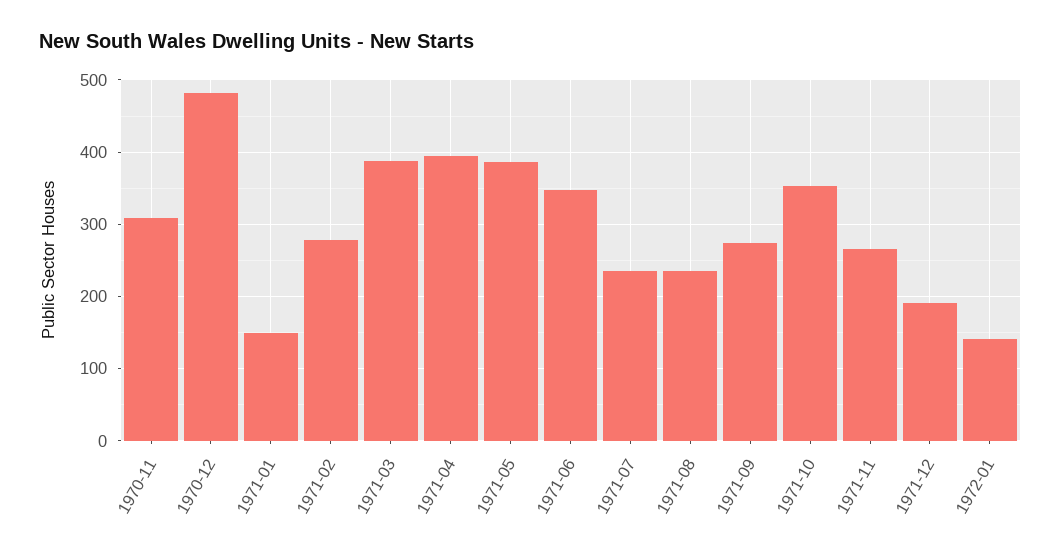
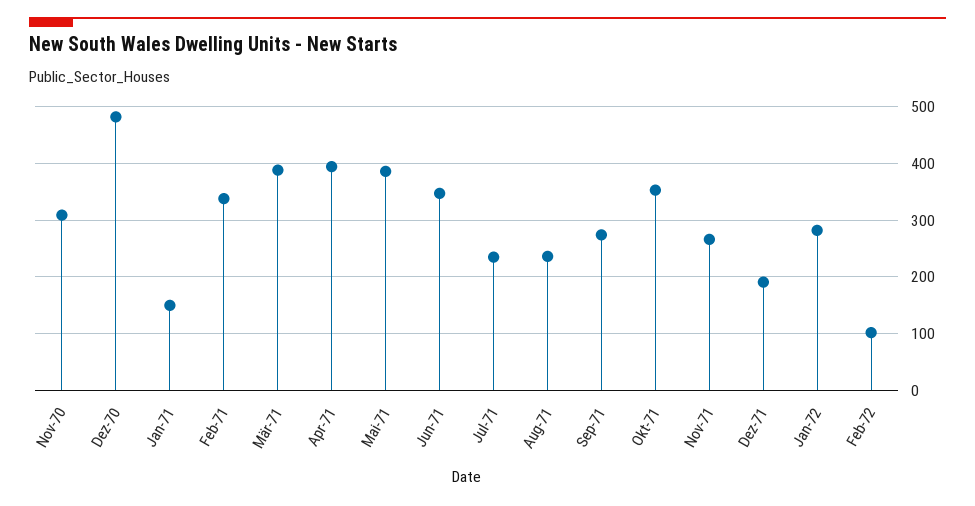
1971-02: 280 -> 340
1972-01: 140 -> 280
Feb-72: none -> 100

